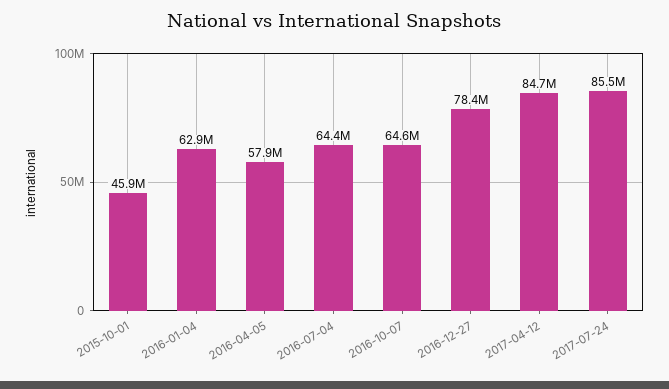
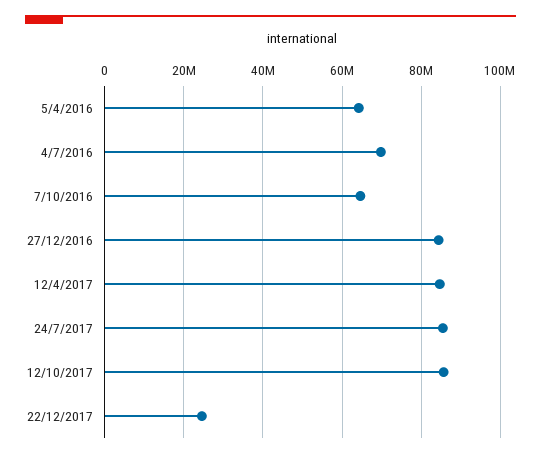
2015-10-01: 45900000 -> none
2016-01-04: 62900000 -> none
2016-04-05: 57900000 -> 64000000
2016-07-04: 64400000 -> 70000000
2016-12-27: 78400000 -> 84000000
12/10/2017: none -> 86000000
22/12/2017: none -> 24000000

